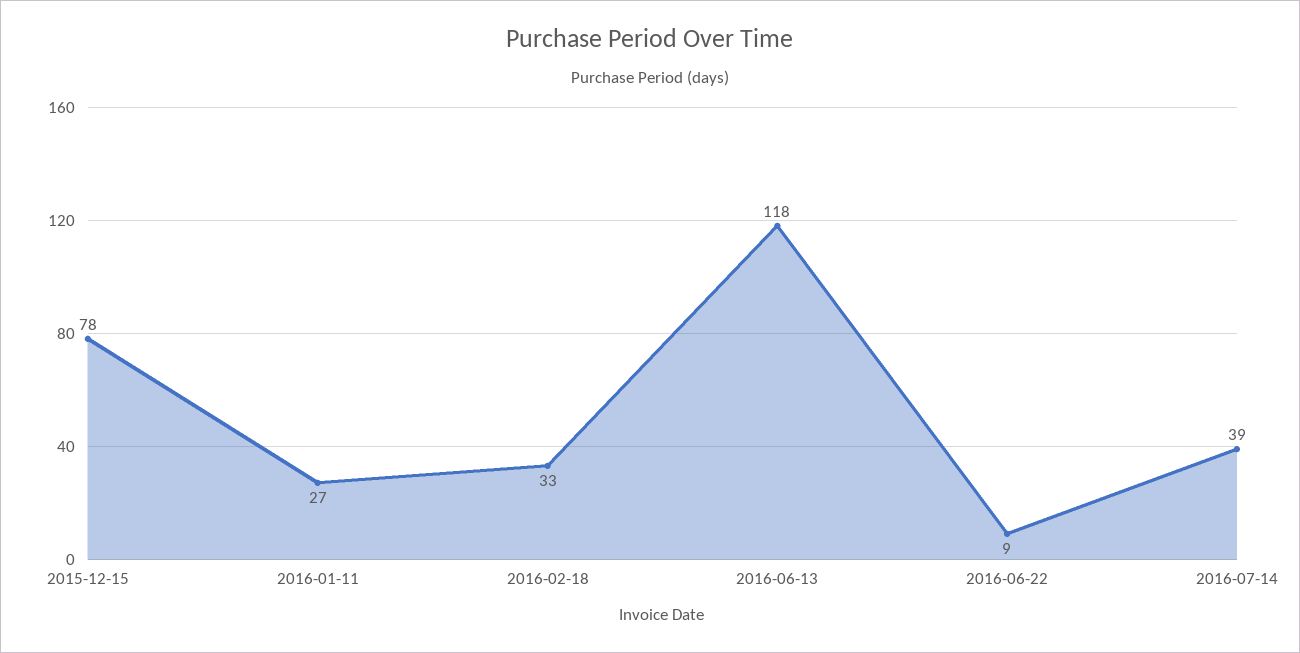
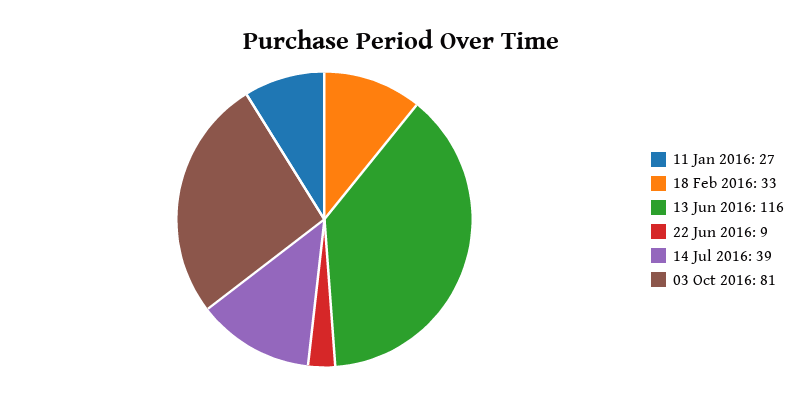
2015-12-15: 78 -> none
2016-06-13: 118 -> 116
03 Oct 2016: none -> 81

